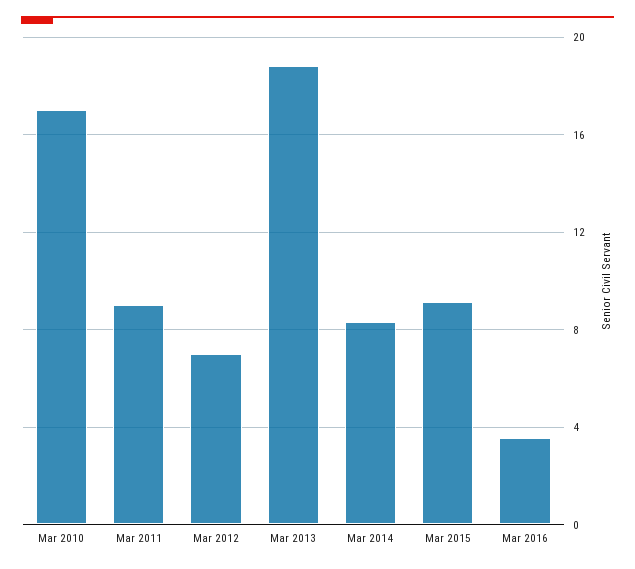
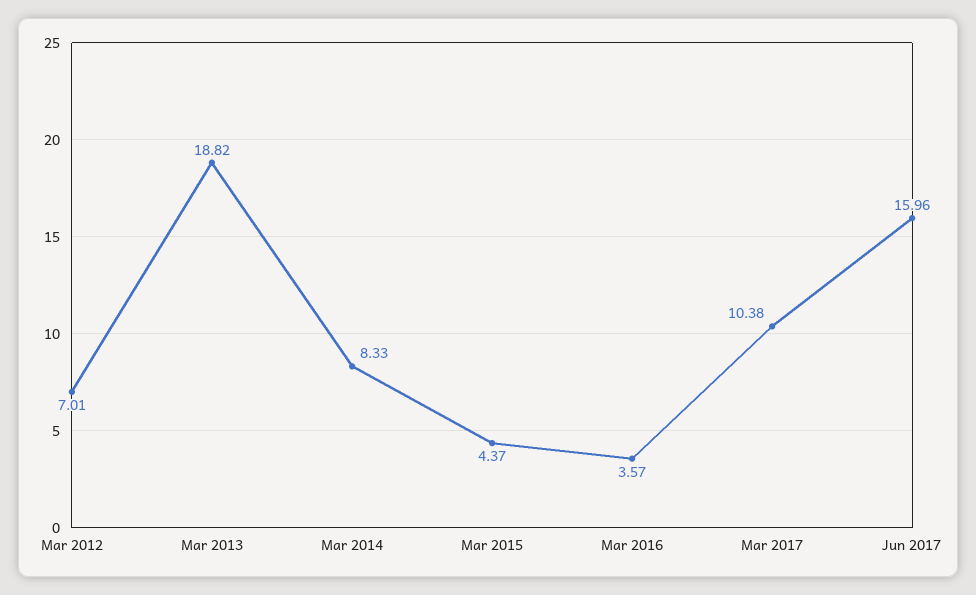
Mar 2010: 17 -> none
Mar 2011: 9 -> none
Mar 2015: 9 -> 4.37
Mar 2017: none -> 10.38
Jun 2017: none -> 15.96

